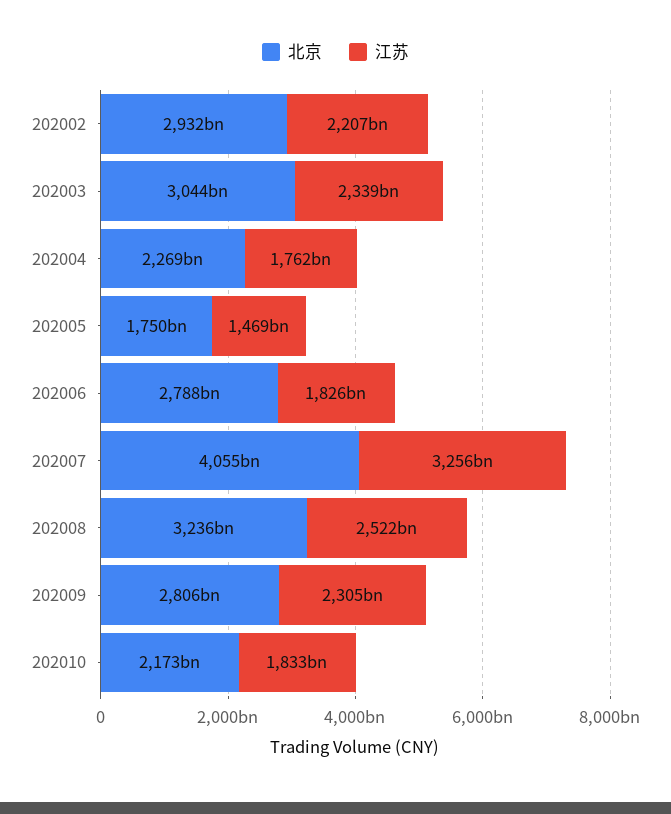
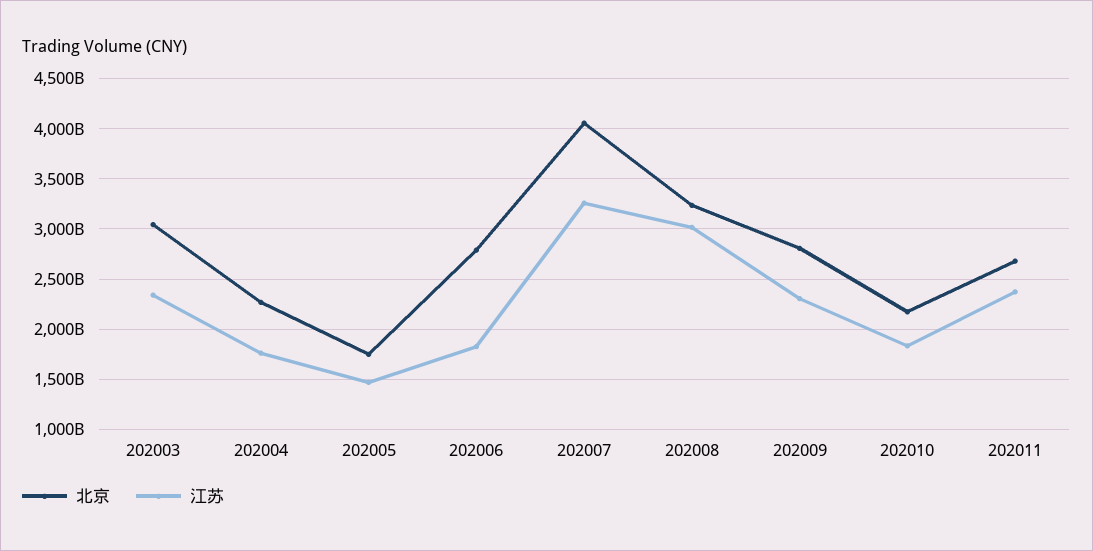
北京, 202002: 2932000000000 -> none
江苏, 202002: 2207000000000 -> none
江苏, 202008: 2522000000000 -> 3000000000000
北京, 202011: none -> 2700000000000
江苏, 202011: none -> 2400000000000

